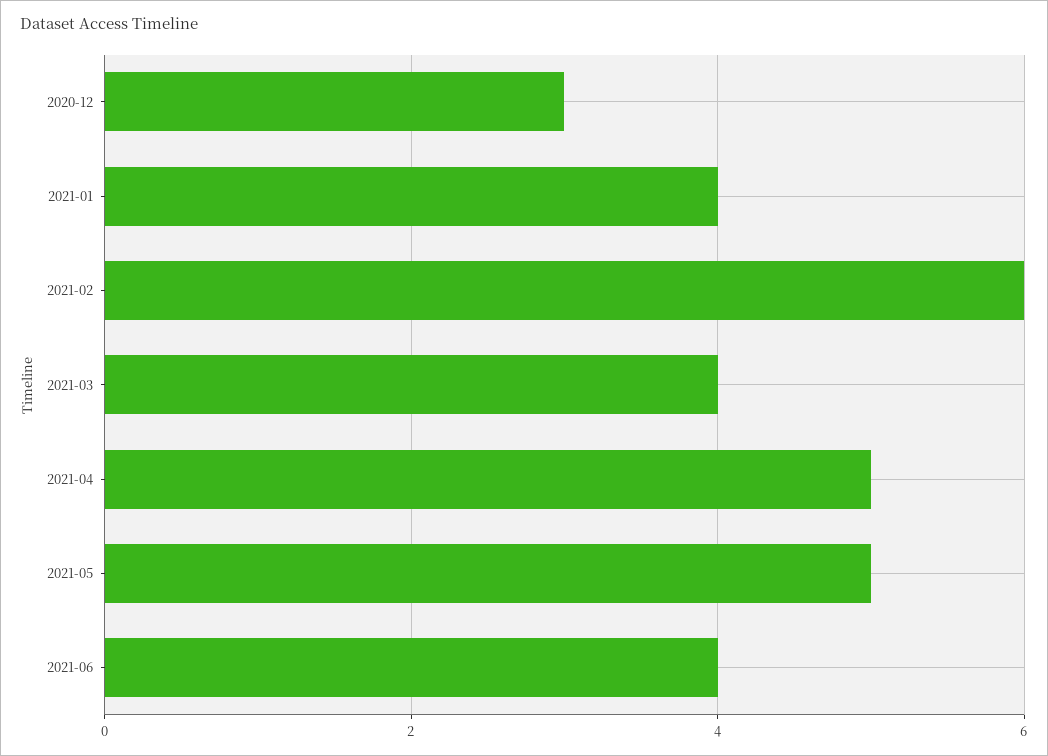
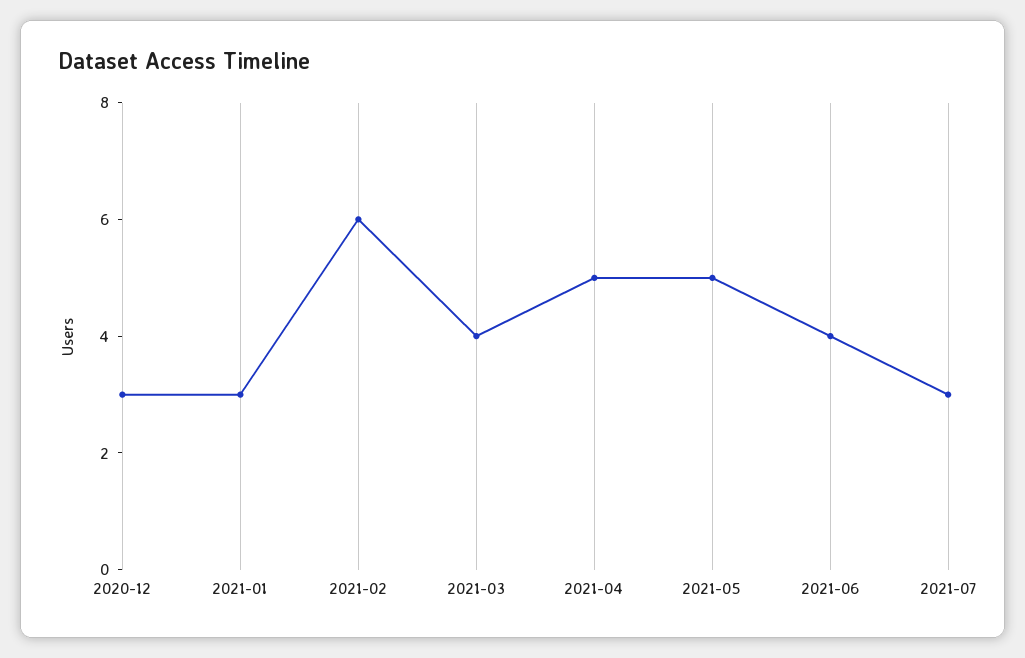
2021-01: 4 -> 3
2021-07: none -> 3

